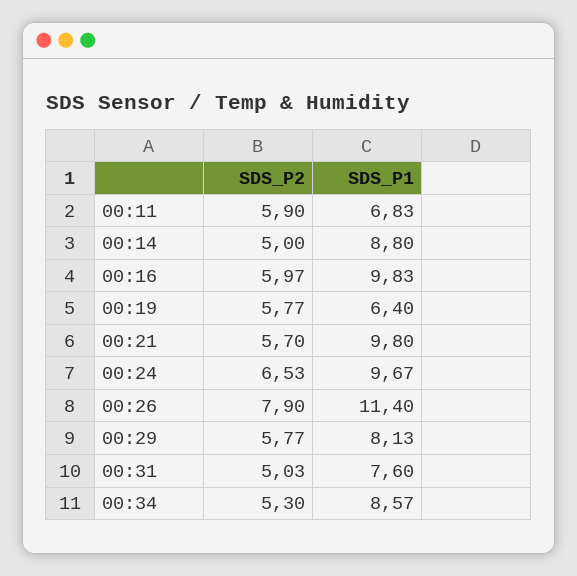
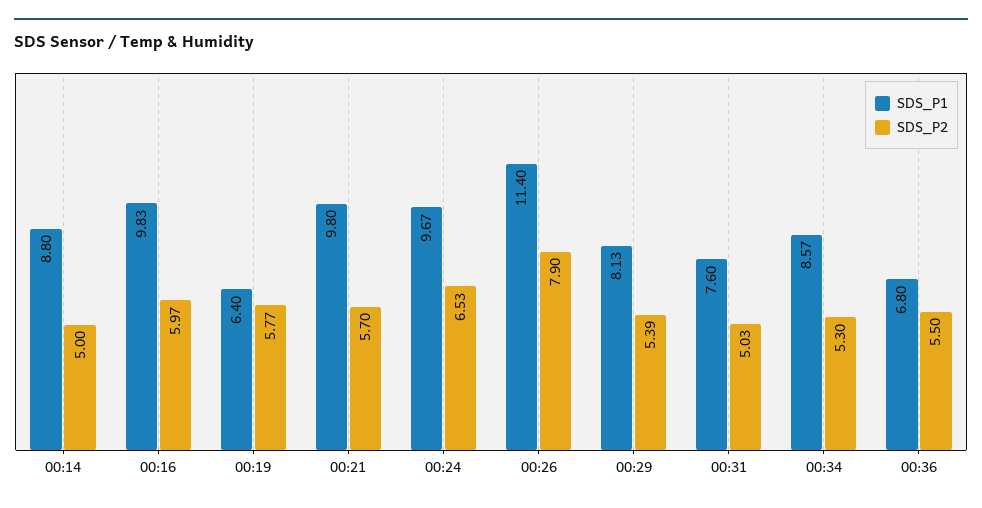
SDS_P2, 00:11: 5.9 -> none
SDS_P1, 00:11: 6.83 -> none
SDS_P2, 00:29: 5.77 -> 5.39
SDS_P1, 00:36: none -> 6.8
SDS_P2, 00:36: none -> 5.5

